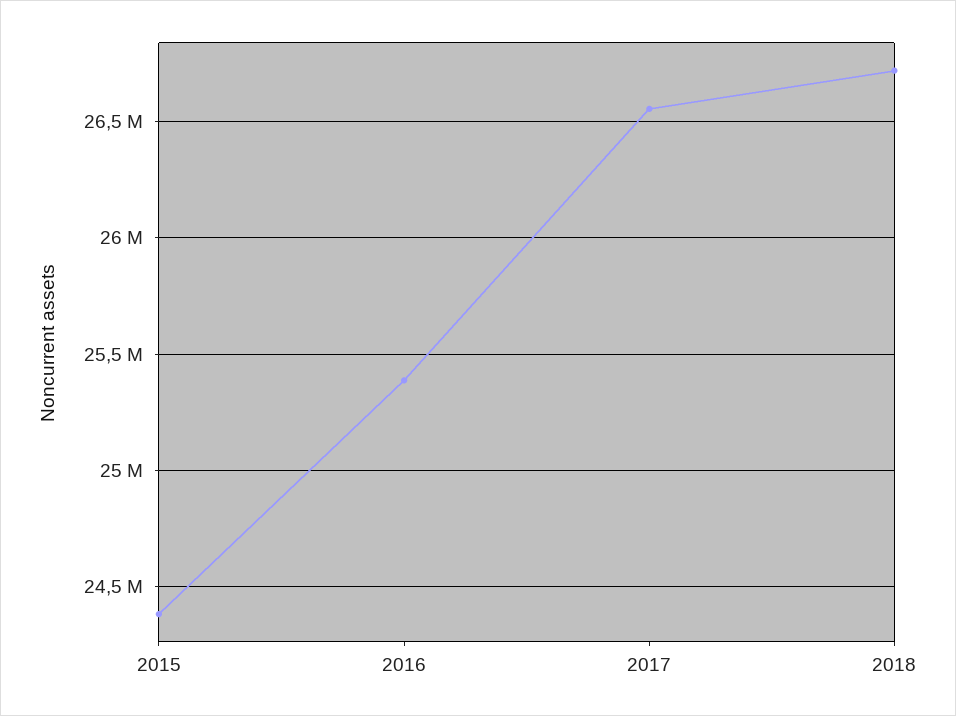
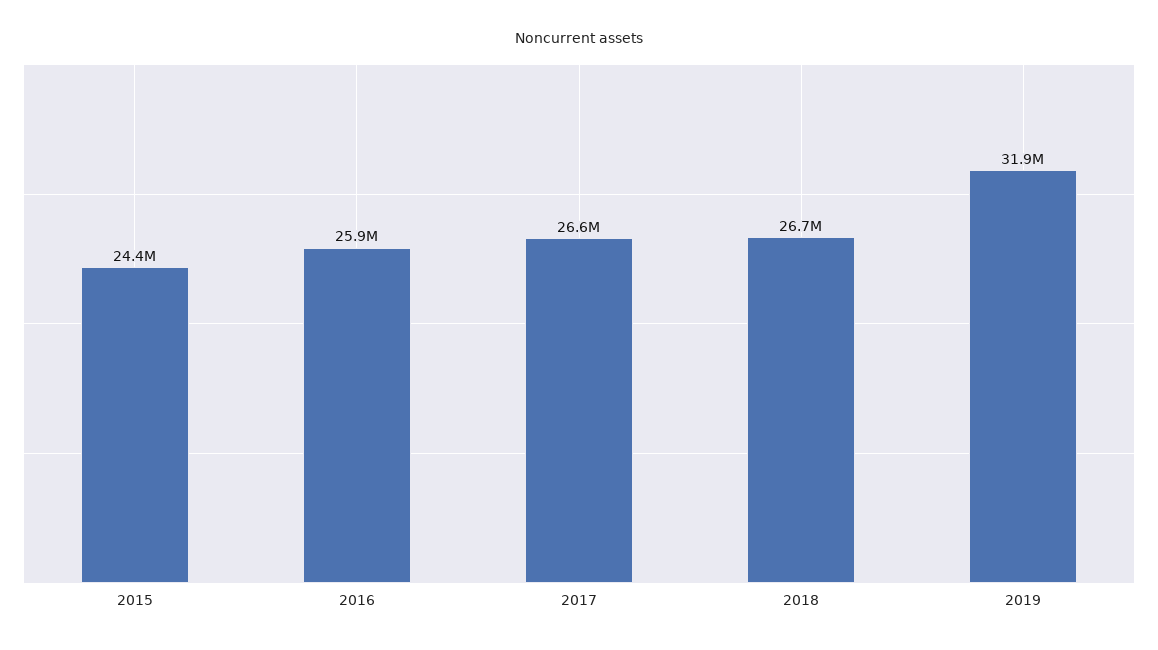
2016: 25400000 -> 25900000
2019: none -> 31900000

